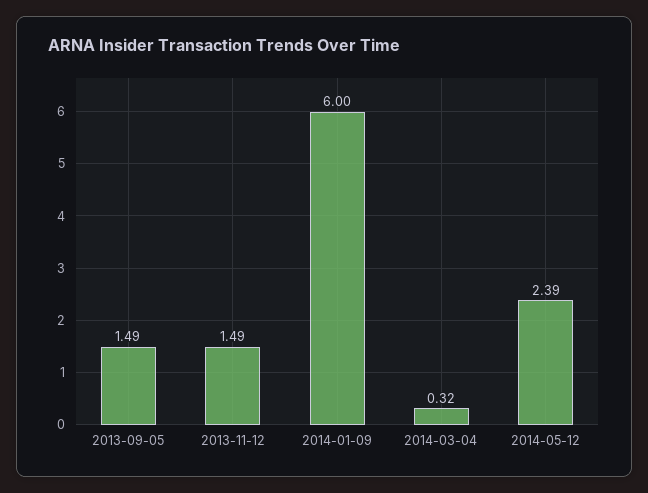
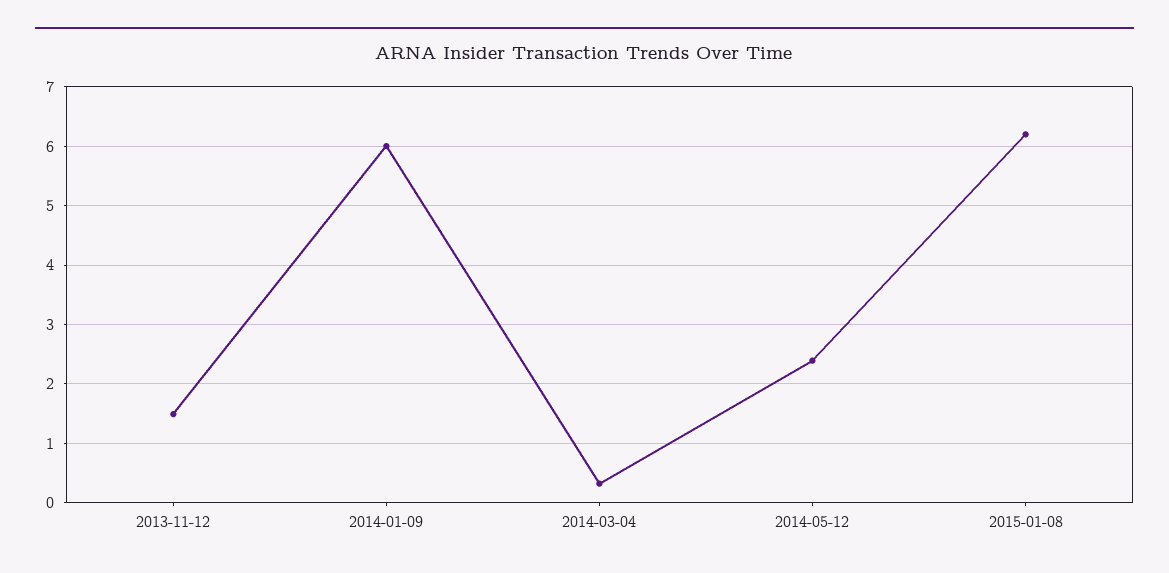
2013-09-05: 1.49 -> none
2015-01-08: none -> 6.2

